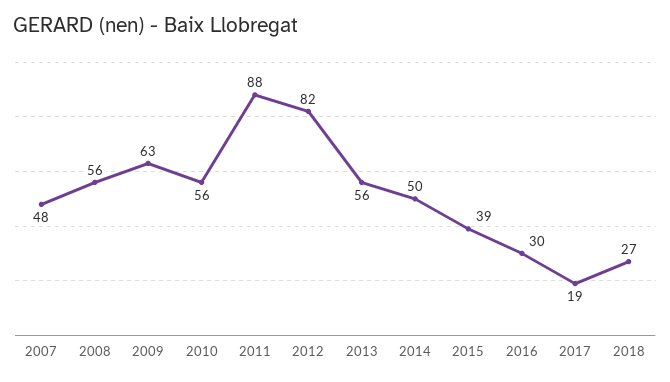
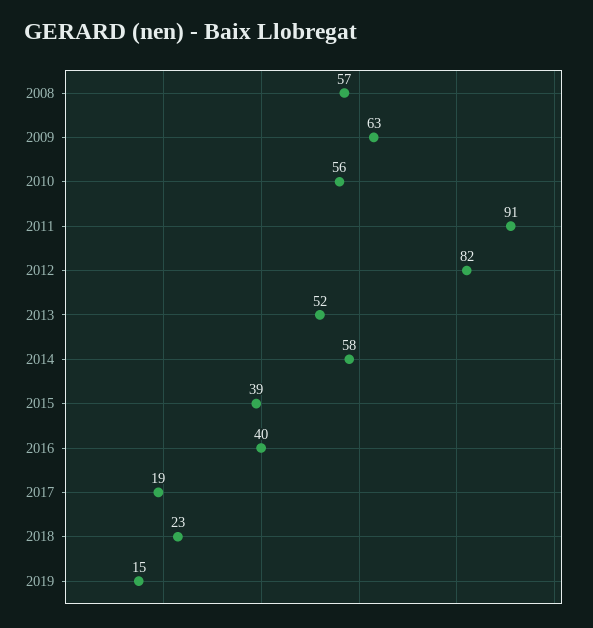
2007: 48 -> none
2008: 56 -> 57
2011: 88 -> 91
2013: 56 -> 52
2014: 50 -> 58
2016: 30 -> 40
2018: 27 -> 23
2019: none -> 15

